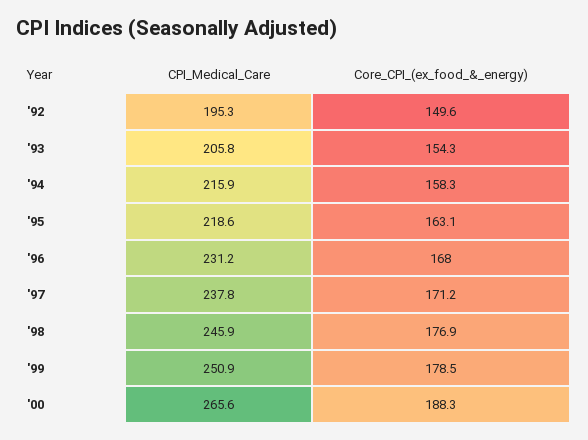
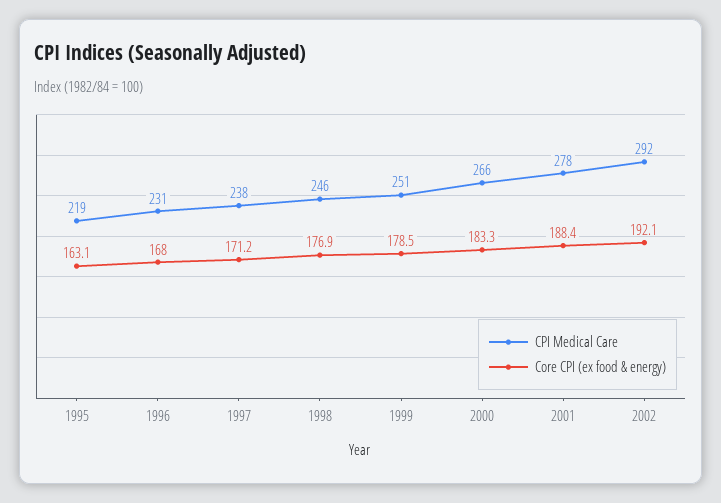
CPI_Medical_Care, '92: 195.3 -> none
Core_CPI_(ex_food_&_energy), '92: 149.6 -> none
CPI_Medical_Care, '93: 205.8 -> none
Core_CPI_(ex_food_&_energy), '93: 154.3 -> none
CPI_Medical_Care, '94: 215.9 -> none
Core_CPI_(ex_food_&_energy), '94: 158.3 -> none
Core_CPI_(ex_food_&_energy), '00: 188.3 -> 183.3
CPI_Medical_Care, 2001: none -> 278
Core_CPI_(ex_food_&_energy), 2001: none -> 188.4
CPI_Medical_Care, 2002: none -> 292
Core_CPI_(ex_food_&_energy), 2002: none -> 192.1

